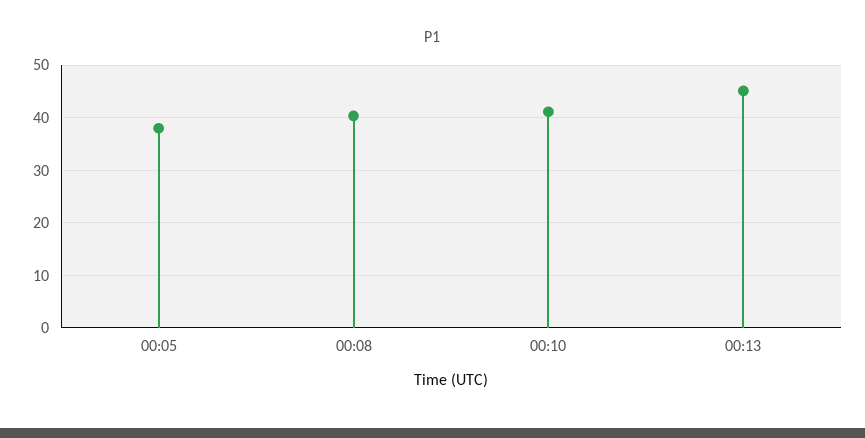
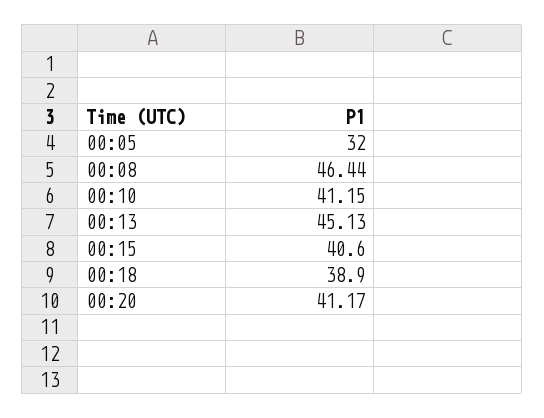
00:05: 38 -> 32
00:08: 40 -> 46.44
00:15: none -> 40.6
00:18: none -> 38.9
00:20: none -> 41.17

